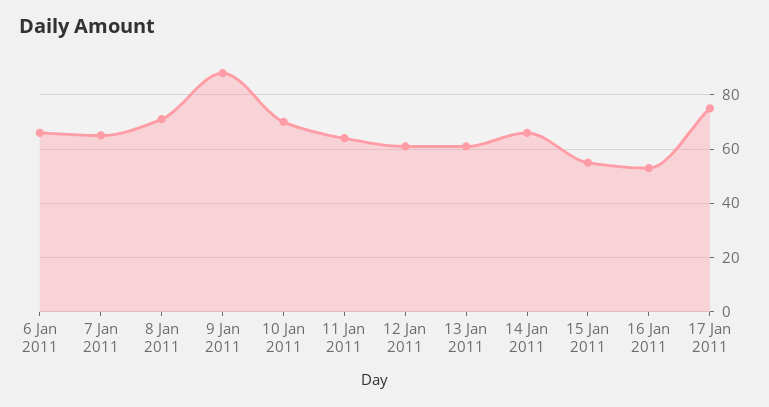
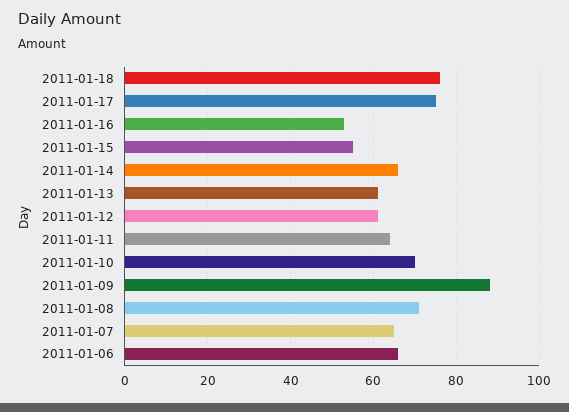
2011-01-18: none -> 75

